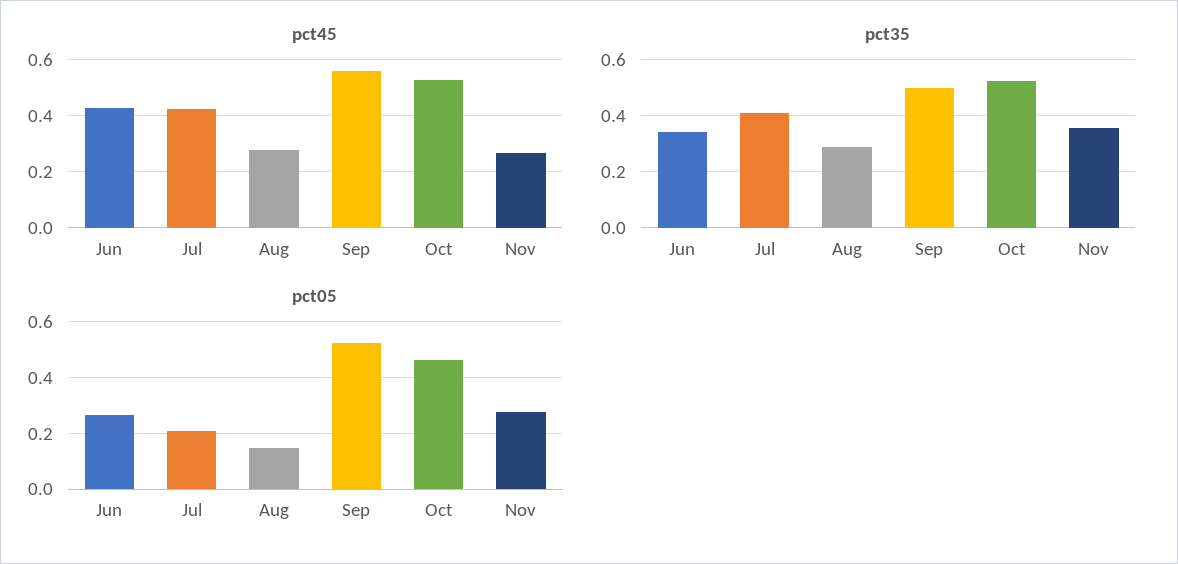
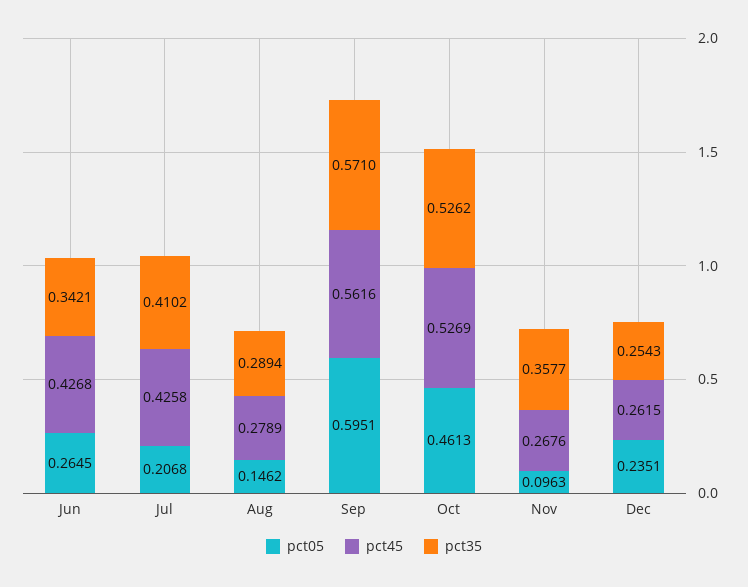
pct35, Sep: 0.5 -> 0.571
pct05, Sep: 0.525 -> 0.5951
pct05, Nov: 0.275 -> 0.0963
pct05, Dec: none -> 0.2351
pct45, Dec: none -> 0.2615
pct35, Dec: none -> 0.2543

